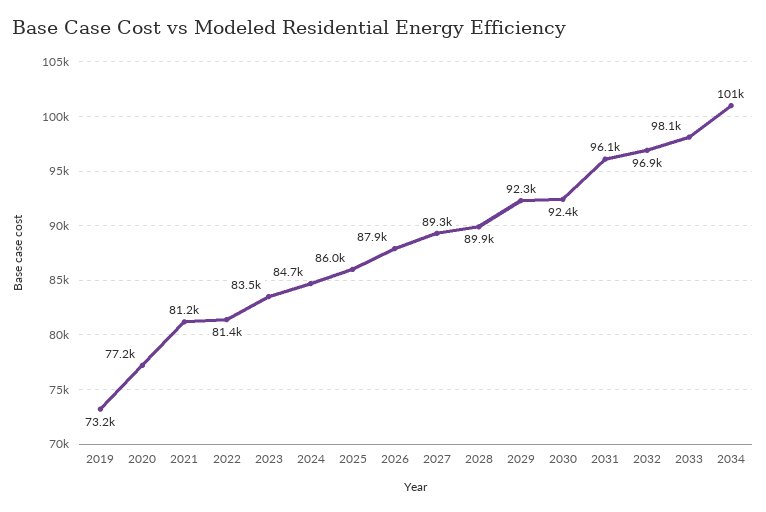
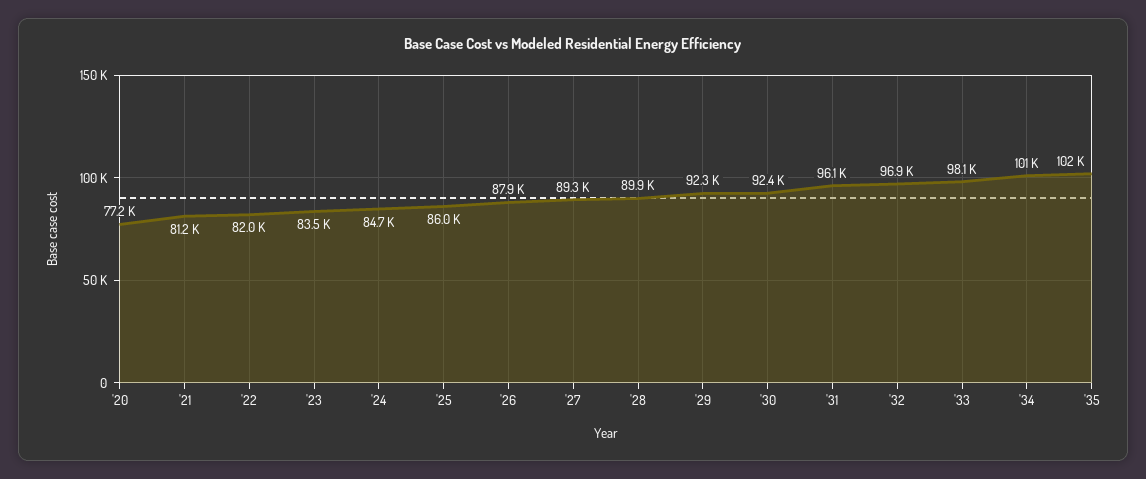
2019: 73200 -> none
2022: 81400 -> 82000
'35: none -> 102000

